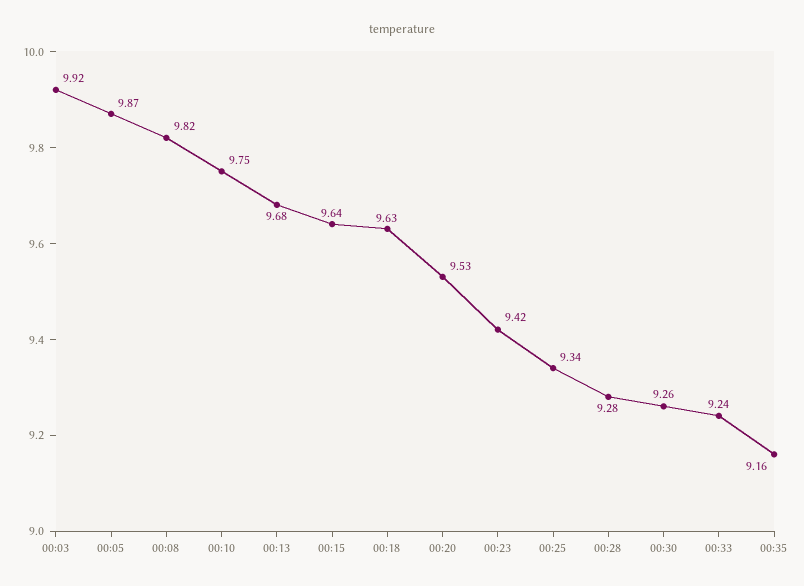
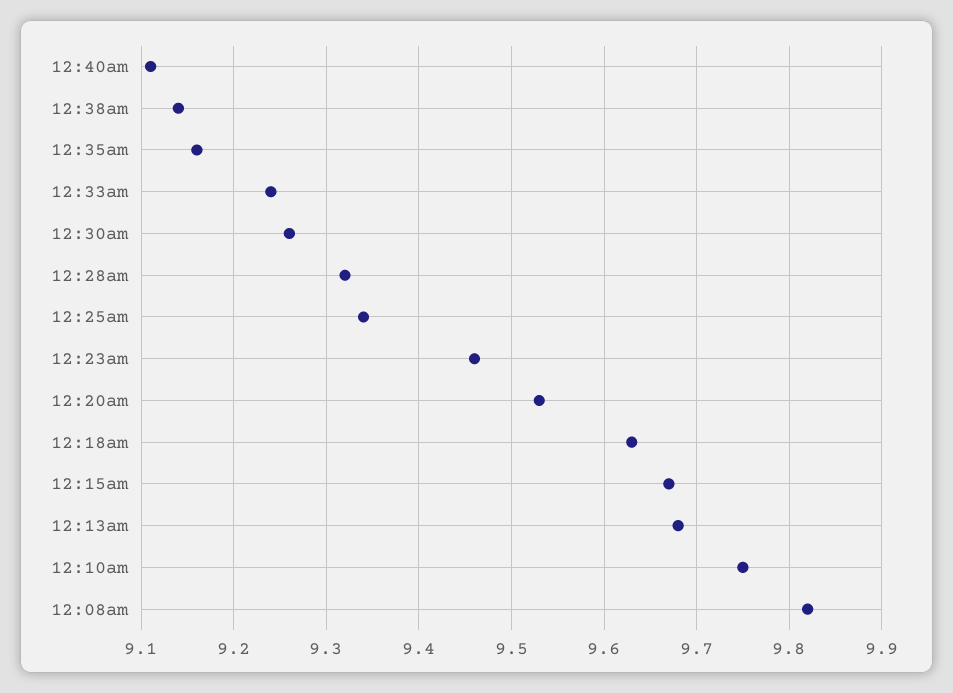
00:03: 9.92 -> none
00:05: 9.87 -> none
00:15: 9.64 -> 9.67
00:23: 9.42 -> 9.46
00:28: 9.28 -> 9.32
12:40am: none -> 9.11
12:38am: none -> 9.14

